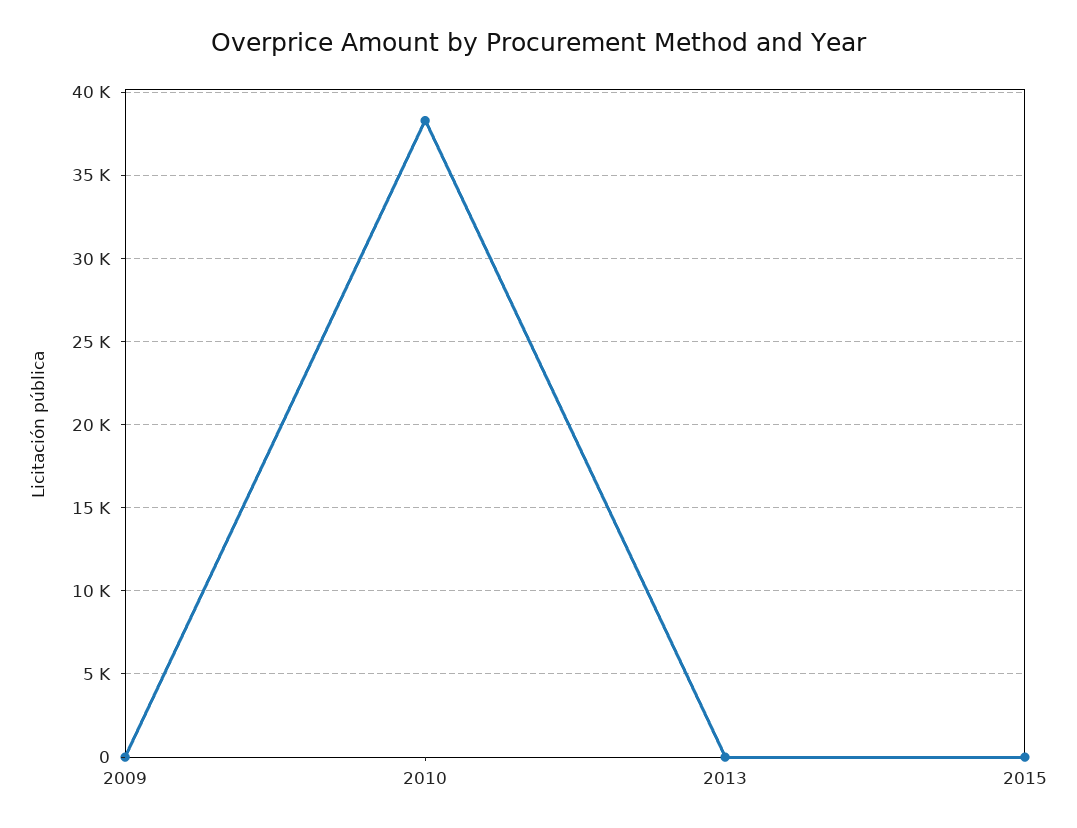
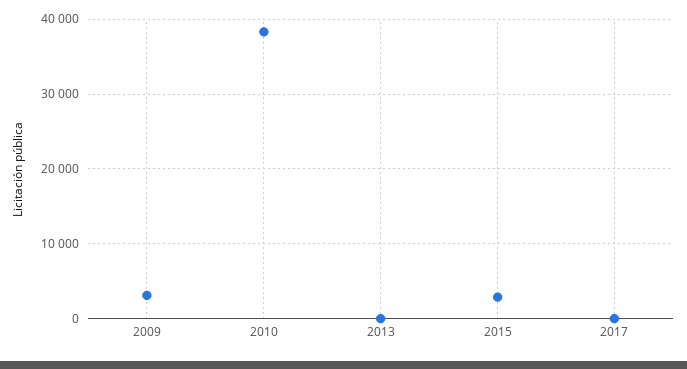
2009: 0 -> 3000
2015: 0 -> 3000
2017: none -> 0

